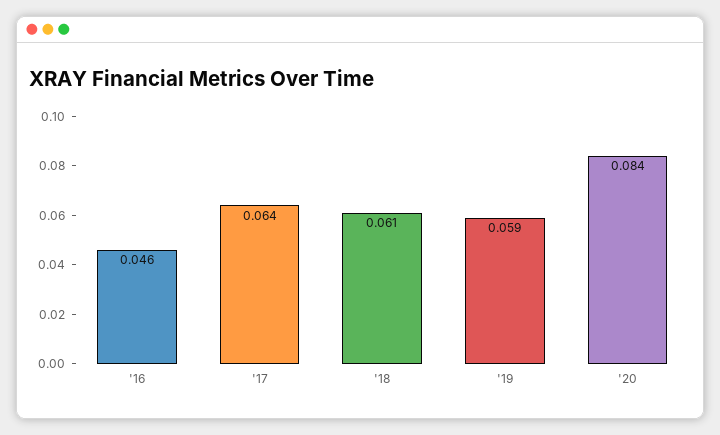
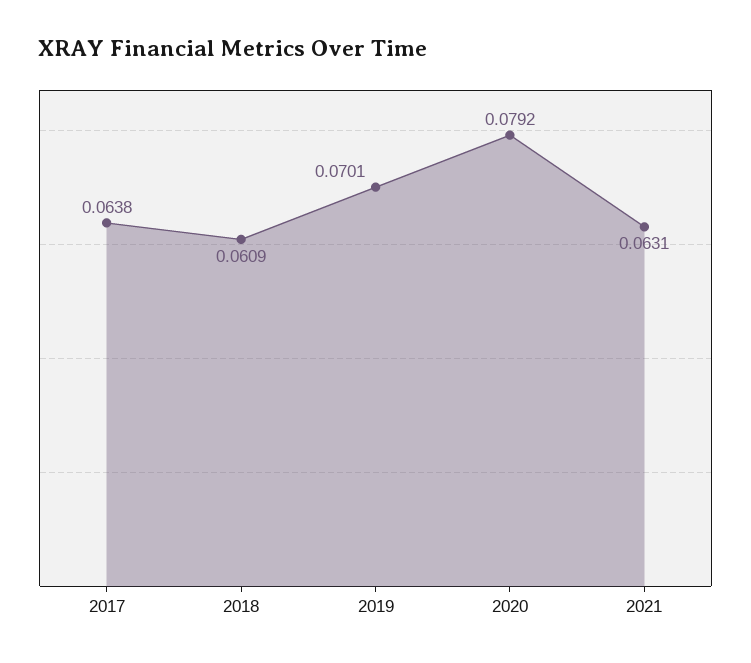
'16: 0.046 -> none
'19: 0.059 -> 0.0701
'20: 0.084 -> 0.0792
2021: none -> 0.0631

